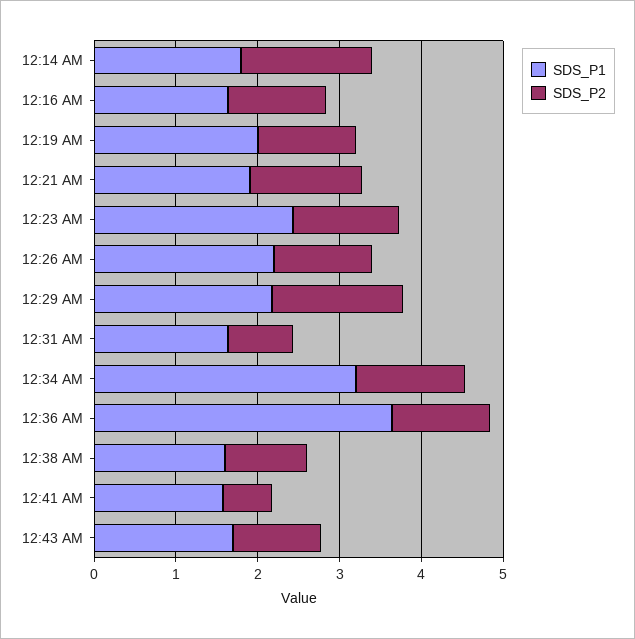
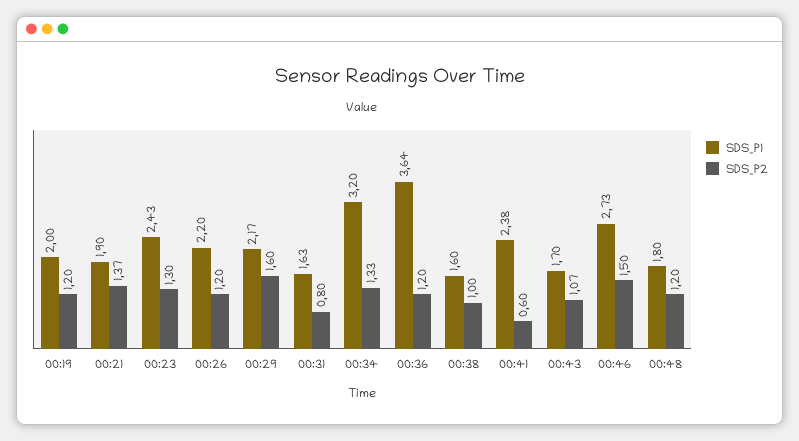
SDS_P1, 12:14 AM: 1.8 -> none
SDS_P2, 12:14 AM: 1.6 -> none
SDS_P1, 12:16 AM: 1.6 -> none
SDS_P2, 12:16 AM: 1.2 -> none
SDS_P1, 12:41 AM: 1.6 -> 2.38
SDS_P1, 00:46: none -> 2.73
SDS_P2, 00:46: none -> 1.5
SDS_P1, 00:48: none -> 1.8
SDS_P2, 00:48: none -> 1.2

